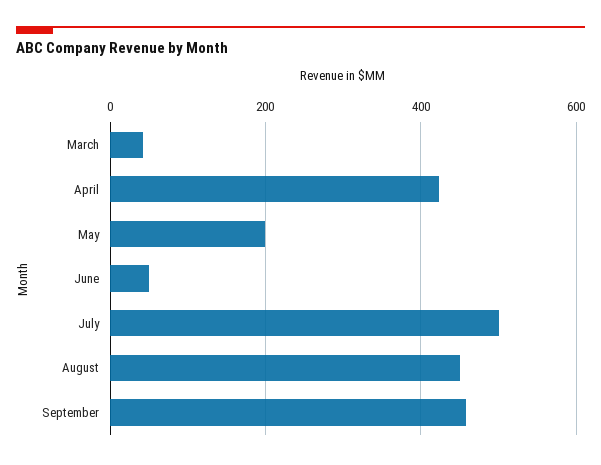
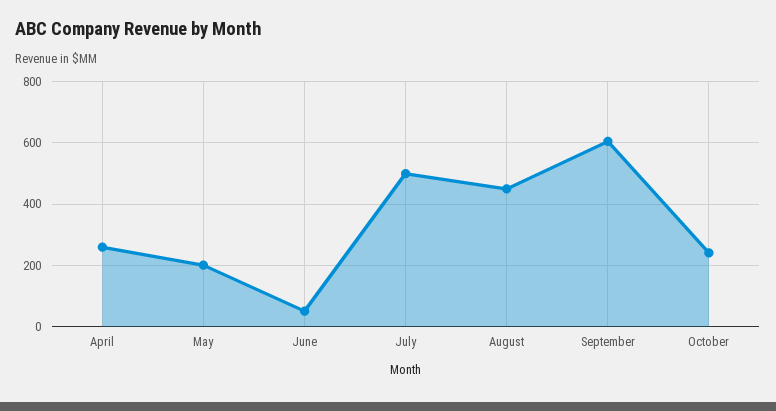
March: 40 -> none
April: 420 -> 260
September: 460 -> 600
October: none -> 240

